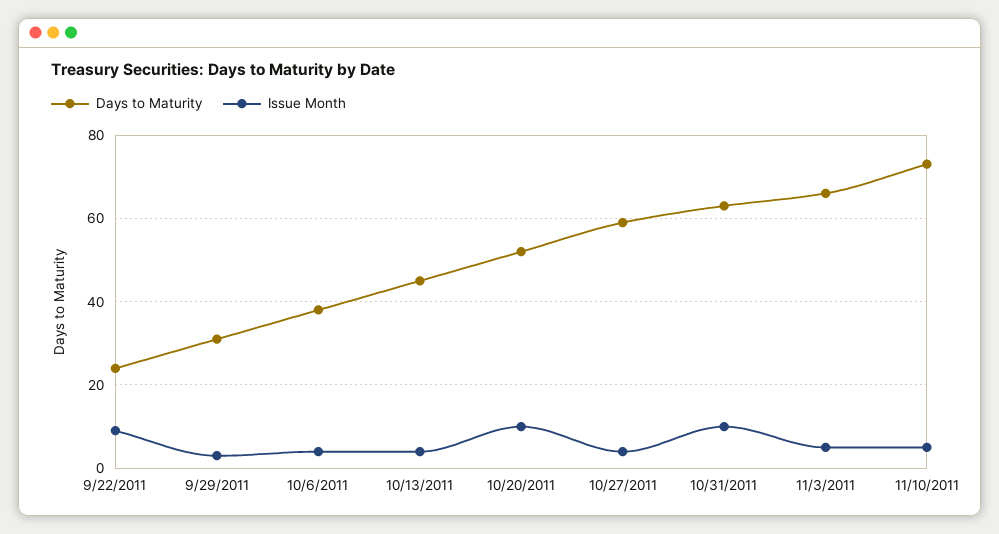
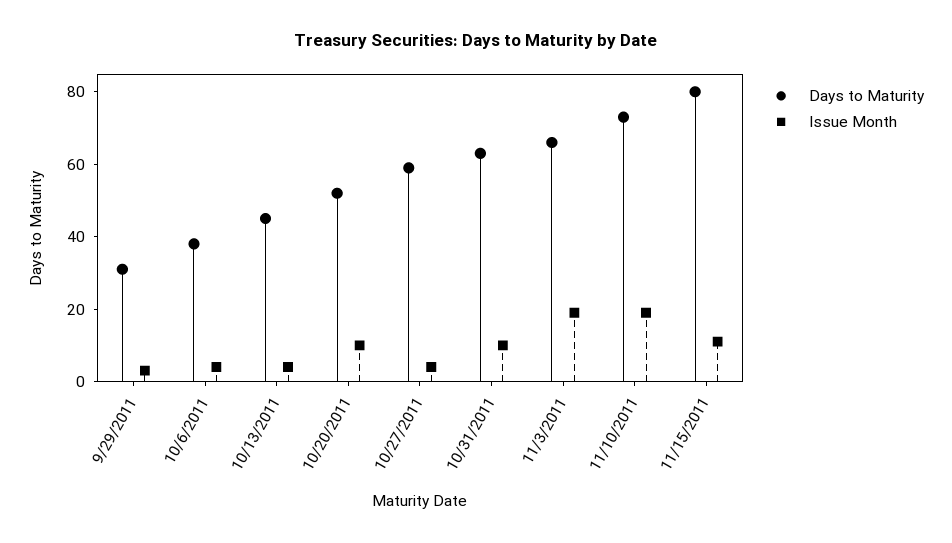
Days to Maturity, 9/22/2011: 25 -> none
Issue Month, 9/22/2011: 10 -> none
Issue Month, 11/3/2011: 5 -> 20
Issue Month, 11/10/2011: 5 -> 20
Days to Maturity, 11/15/2011: none -> 80
Issue Month, 11/15/2011: none -> 10

